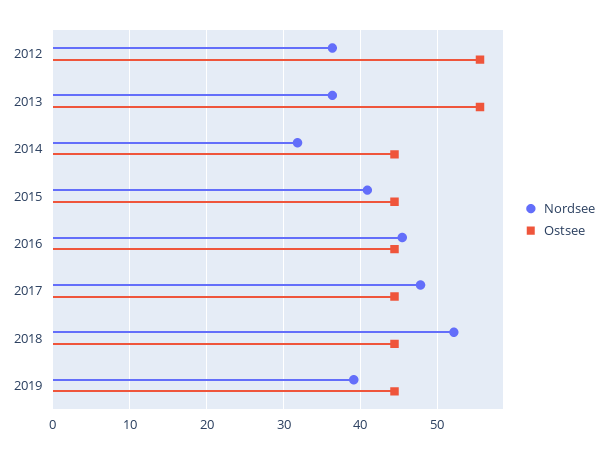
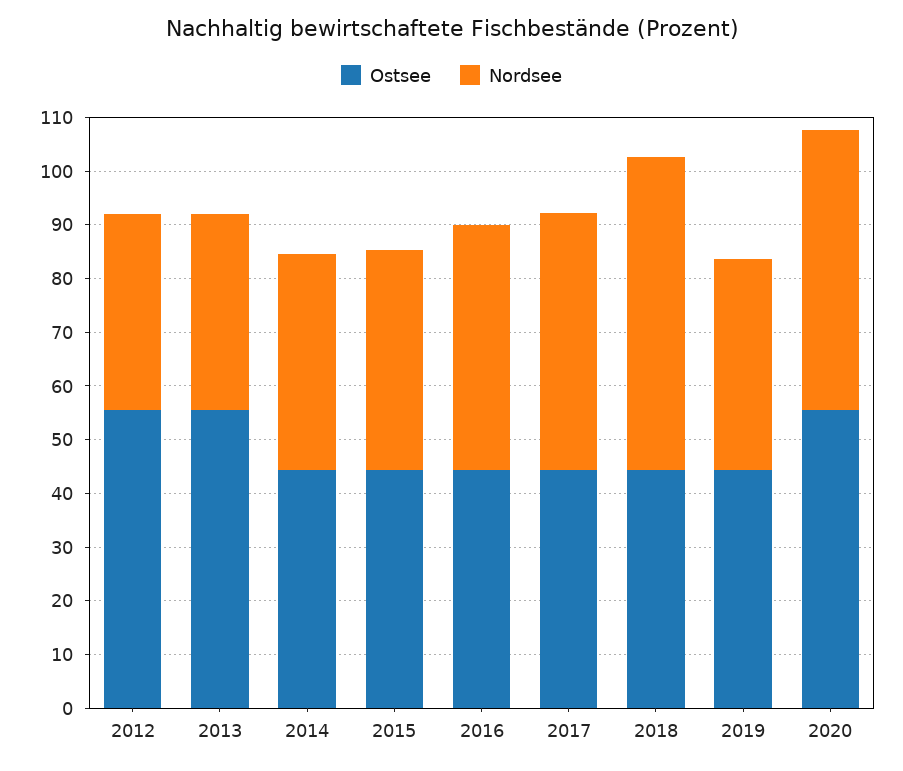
Nordsee, 2014: 32 -> 40
Nordsee, 2018: 52 -> 58
Ostsee, 2020: none -> 56
Nordsee, 2020: none -> 52

